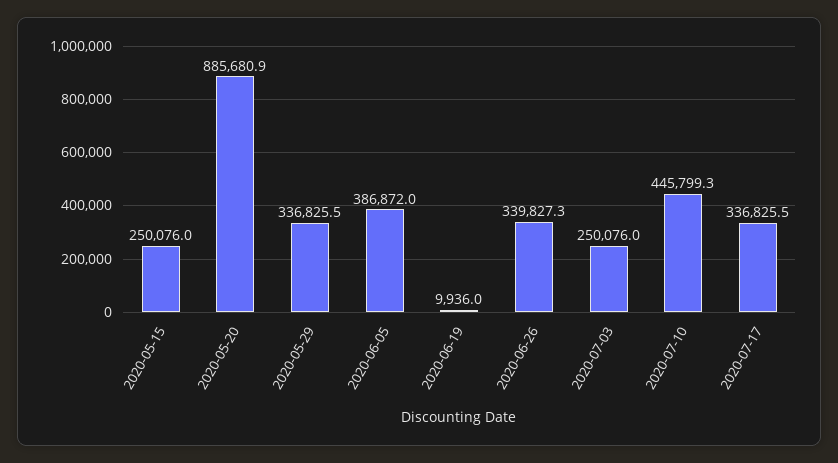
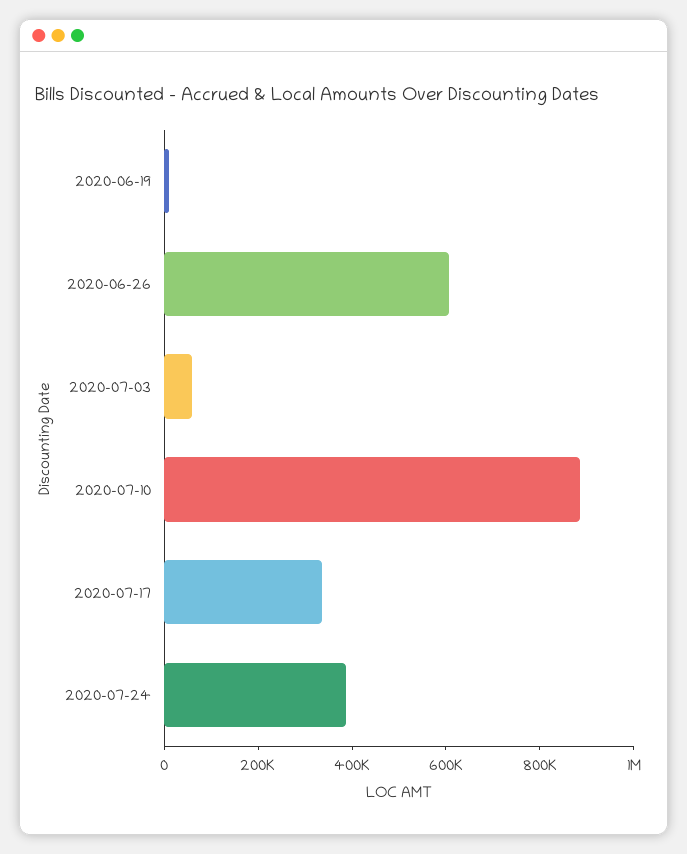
2020-05-15: 250076 -> none
2020-05-20: 885680.9 -> none
2020-05-29: 336825.5 -> none
2020-06-05: 386872 -> none
2020-06-26: 339827.3 -> 600000
2020-07-03: 250076 -> 50000
2020-07-10: 445799.3 -> 900000
2020-07-24: none -> 400000

